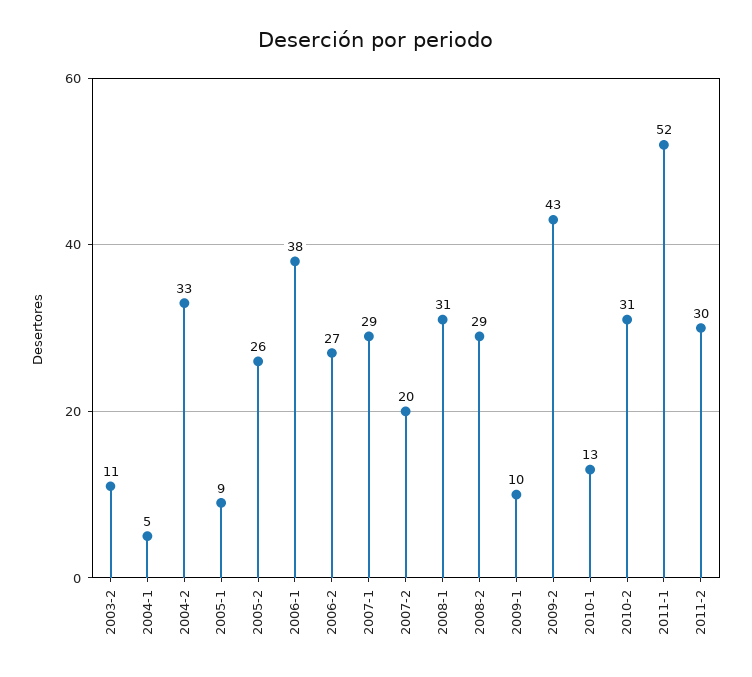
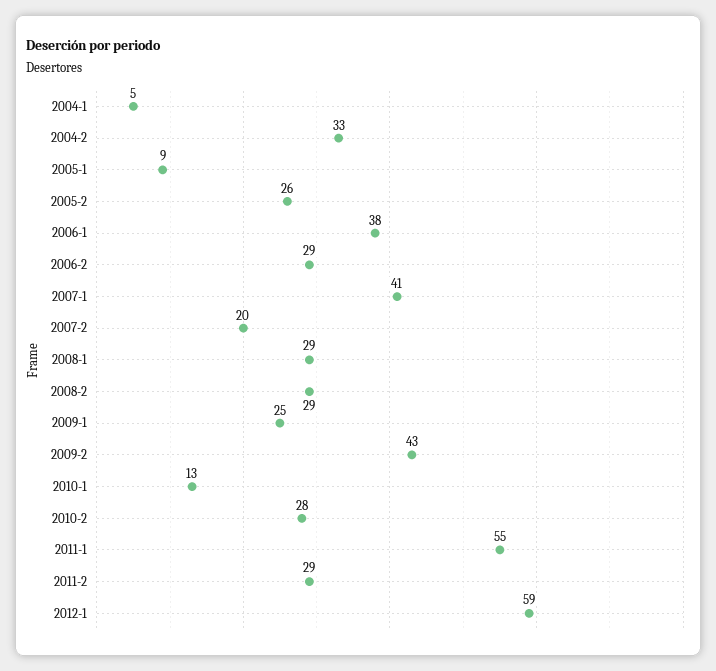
2003-2: 11 -> none
2006-2: 27 -> 29
2007-1: 29 -> 41
2008-1: 31 -> 29
2009-1: 10 -> 25
2010-2: 31 -> 28
2011-1: 52 -> 55
2011-2: 30 -> 29
2012-1: none -> 59

